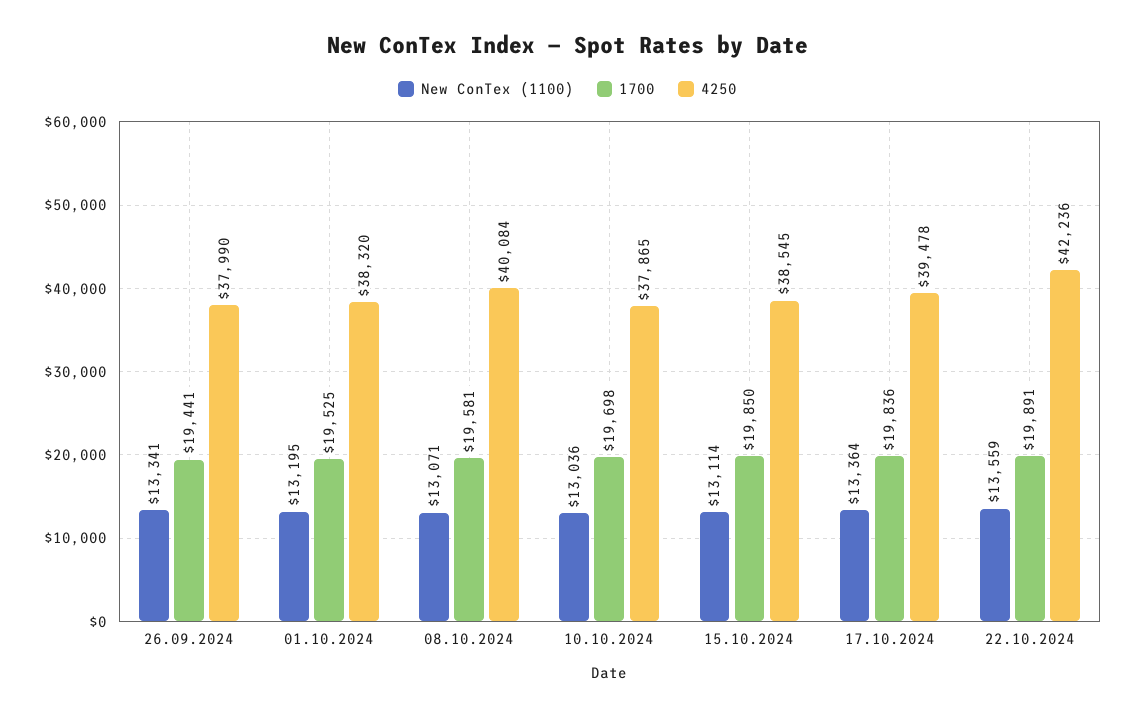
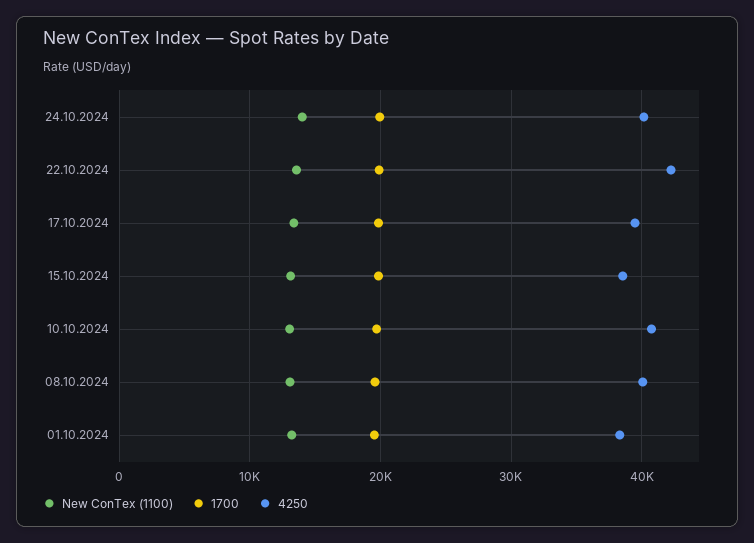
New ConTex (1100), 26.09.2024: 13341 -> none
1700, 26.09.2024: 19441 -> none
4250, 26.09.2024: 37990 -> none
4250, 10.10.2024: 37865 -> 41000
New ConTex (1100), 24.10.2024: none -> 14000
1700, 24.10.2024: none -> 20000
4250, 24.10.2024: none -> 40000

